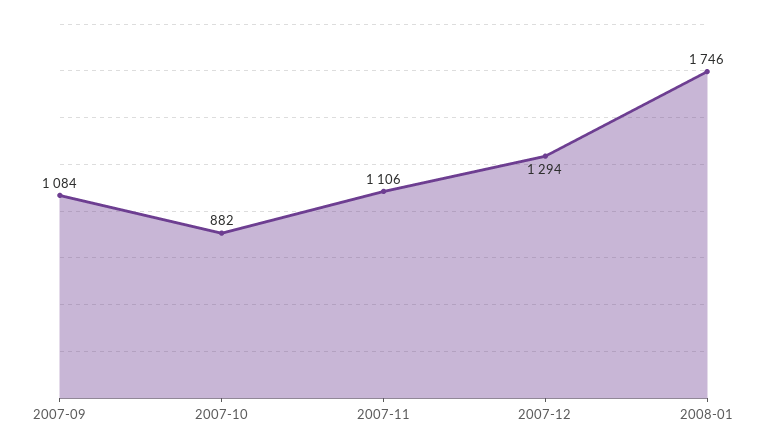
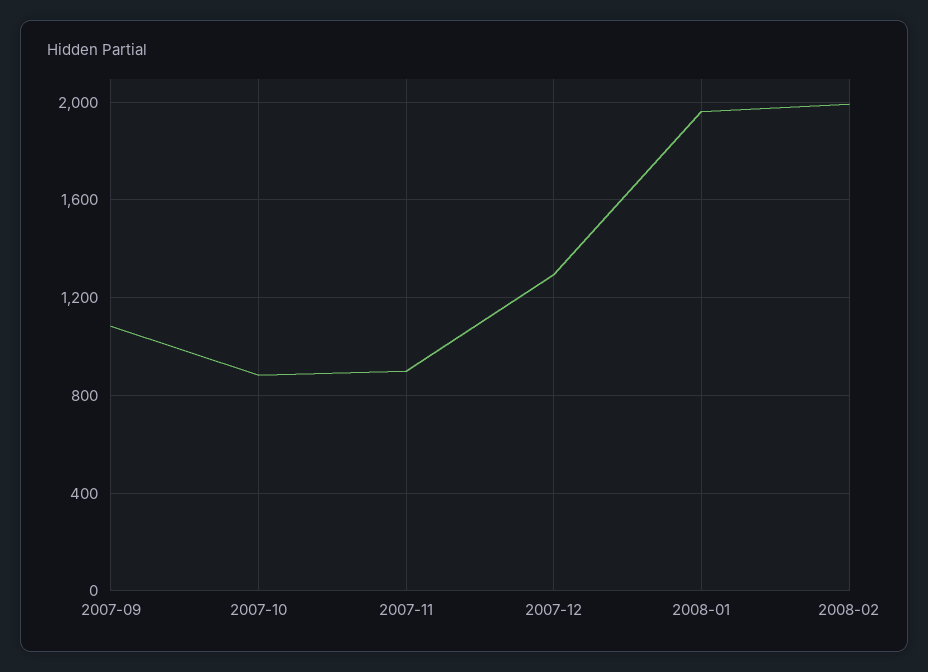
2007-11: 1106 -> 900
2008-01: 1746 -> 1950
2008-02: none -> 2000

